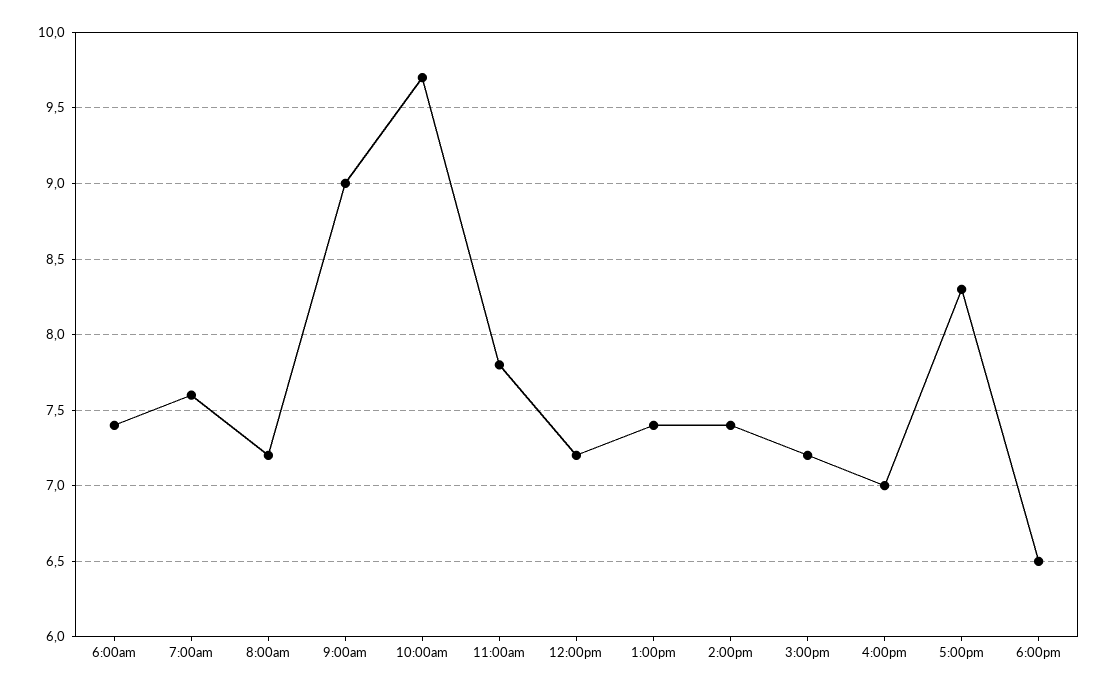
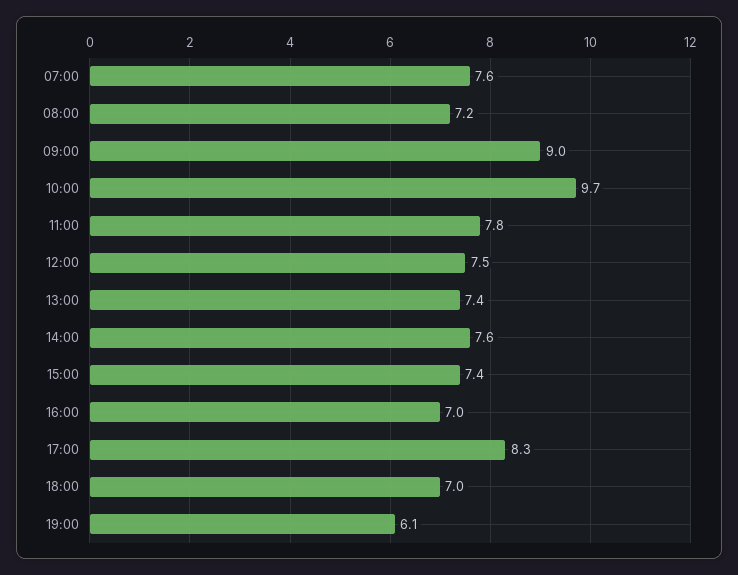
6:00am: 7.4 -> none
12:00pm: 7.2 -> 7.5
2:00pm: 7.4 -> 7.6
3:00pm: 7.2 -> 7.4
6:00pm: 6.5 -> 7
19:00: none -> 6.1

